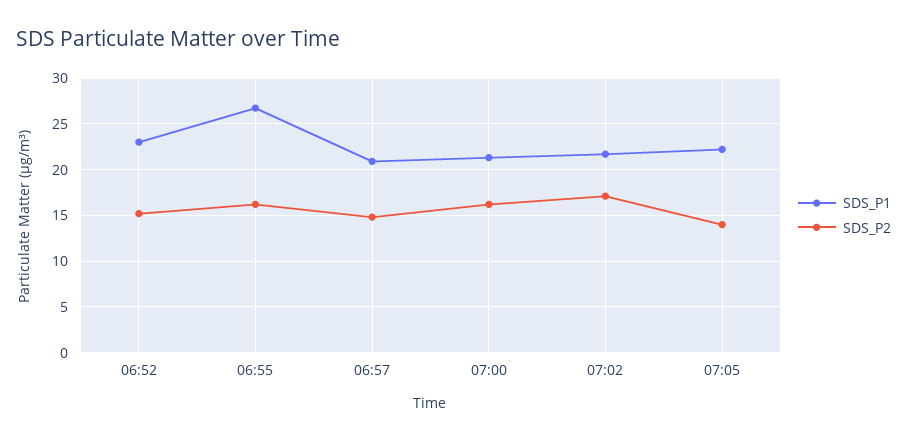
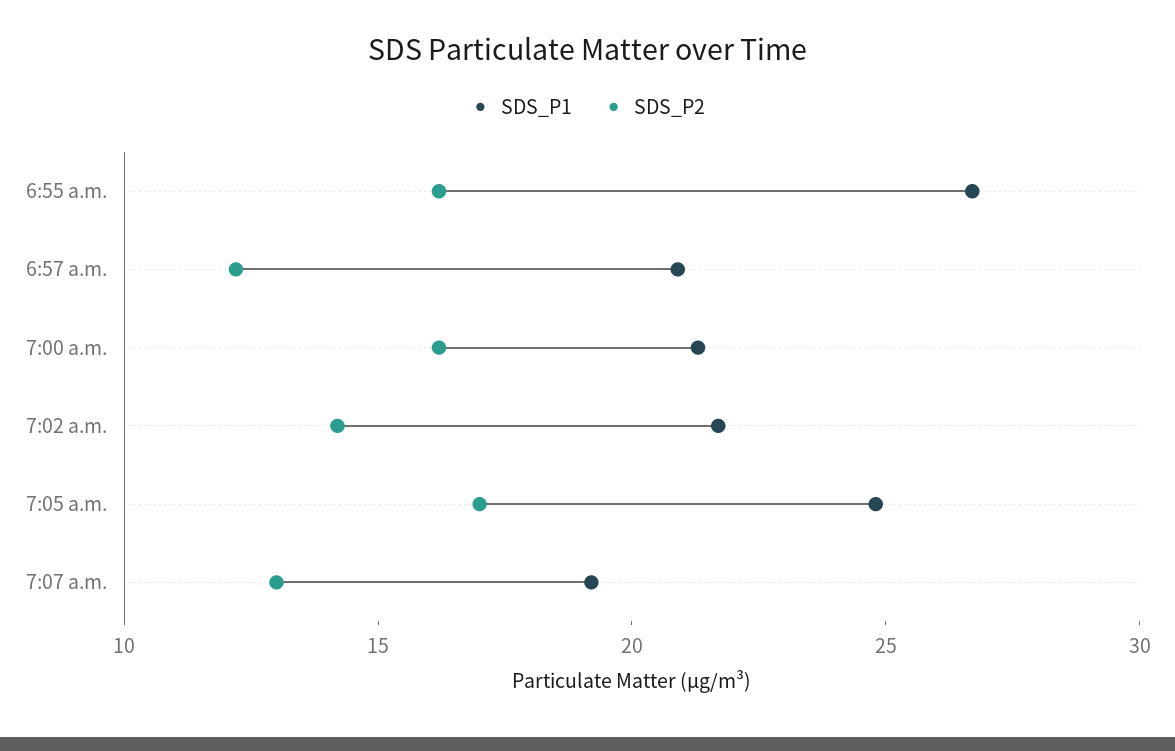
SDS_P1, 06:52: 23 -> none
SDS_P2, 06:52: 15 -> none
SDS_P2, 06:57: 15 -> 12
SDS_P2, 07:02: 17 -> 14
SDS_P1, 07:05: 22 -> 25
SDS_P2, 07:05: 14 -> 17
SDS_P1, 7:07 a.m.: none -> 19
SDS_P2, 7:07 a.m.: none -> 13

